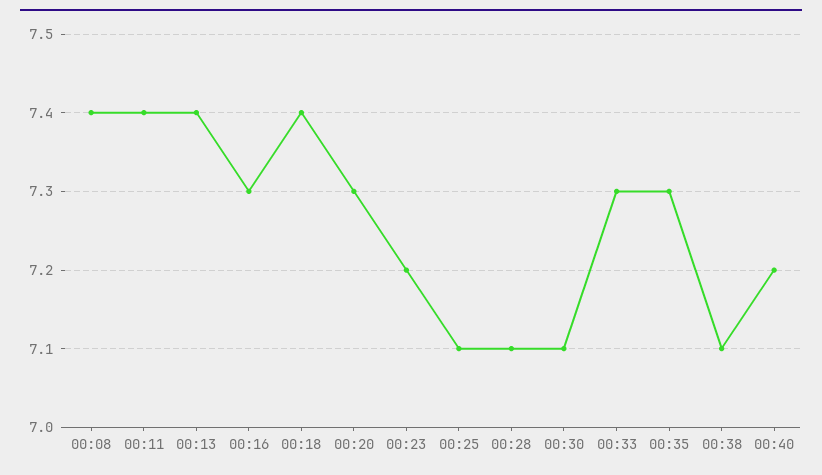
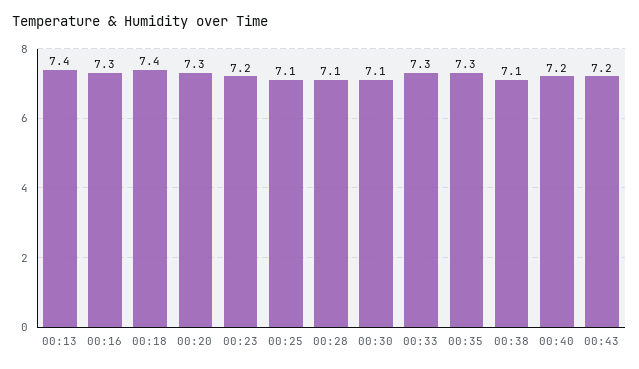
00:08: 7.4 -> none
00:11: 7.4 -> none
00:43: none -> 7.2

